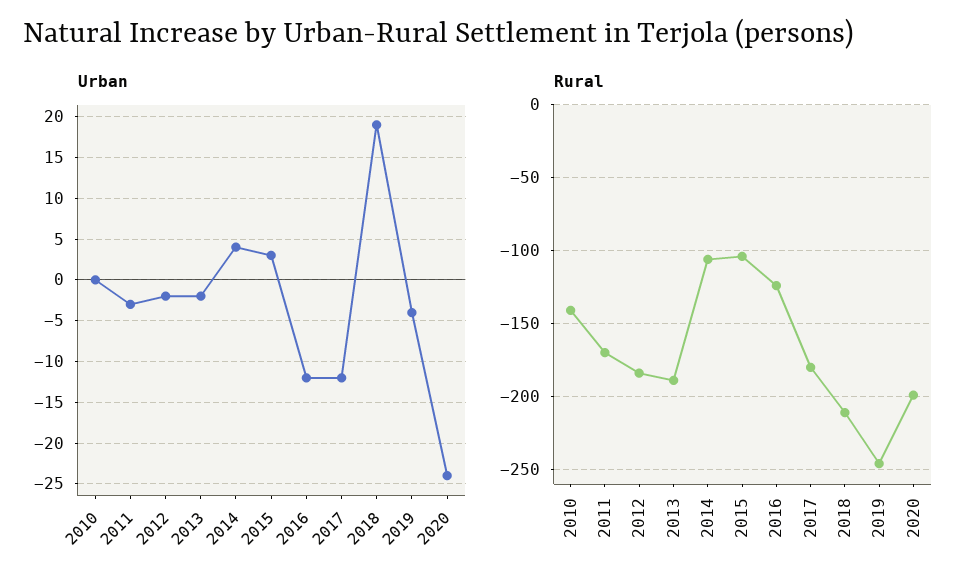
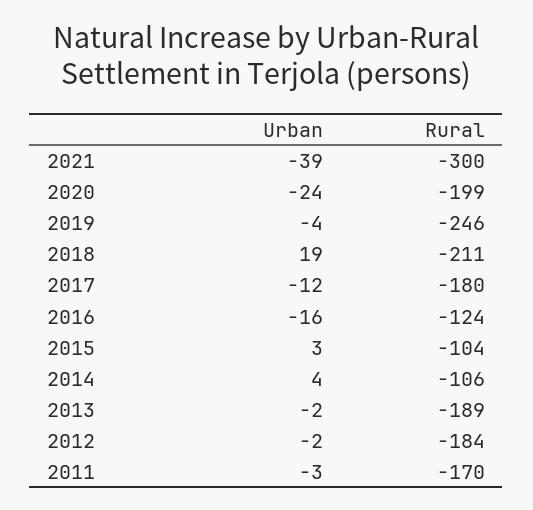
Urban, 2010: 0 -> none
Urban, 2016: -12 -> -16
Rural, 2010: -140 -> none
Urban, 2021: none -> -39
Rural, 2021: none -> -300

